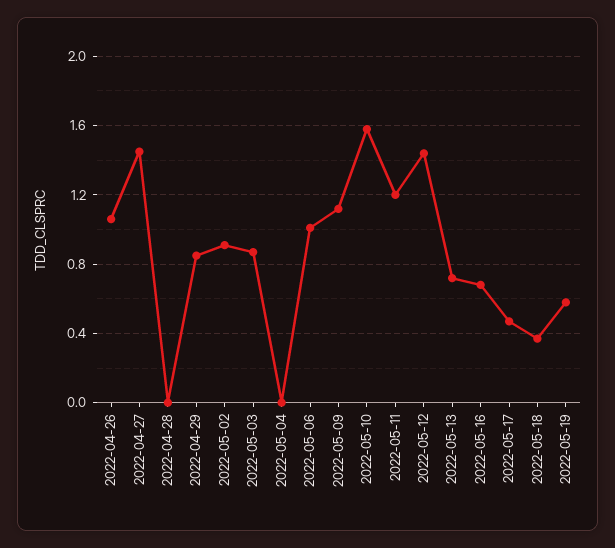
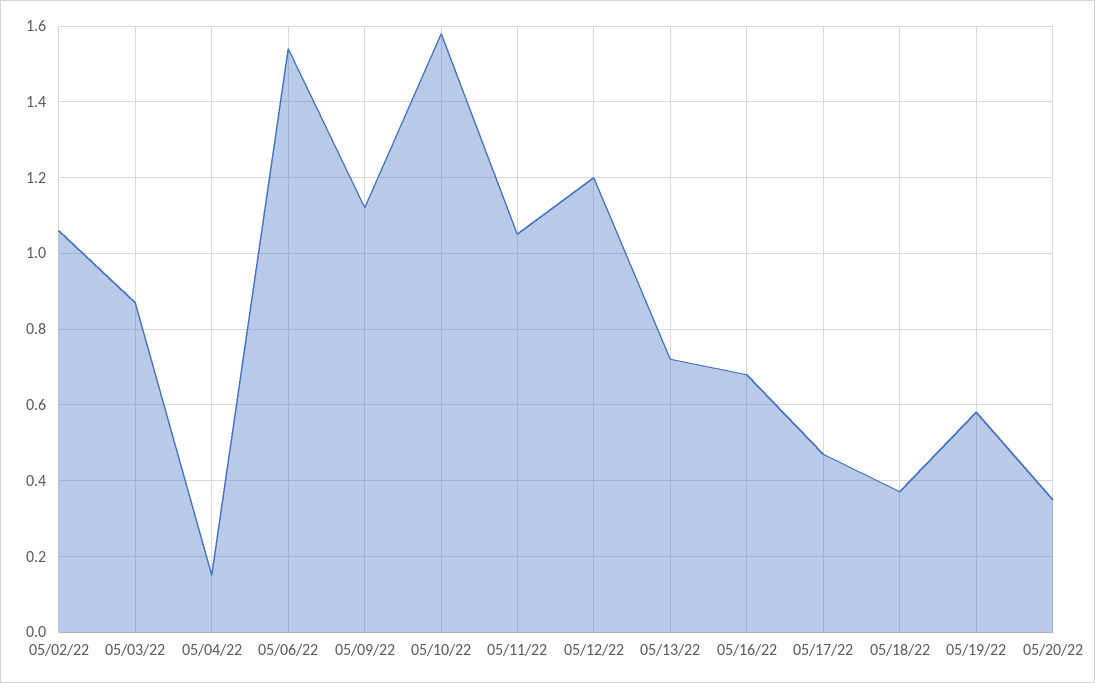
2022-04-26: 1.05 -> none
2022-04-27: 1.45 -> none
2022-04-28: 0 -> none
2022-04-29: 0.85 -> none
2022-05-02: 0.9 -> 1.05
2022-05-04: 0 -> 0.15
2022-05-06: 1 -> 1.55
2022-05-11: 1.2 -> 1.05
2022-05-12: 1.45 -> 1.2
05/20/22: none -> 0.35

